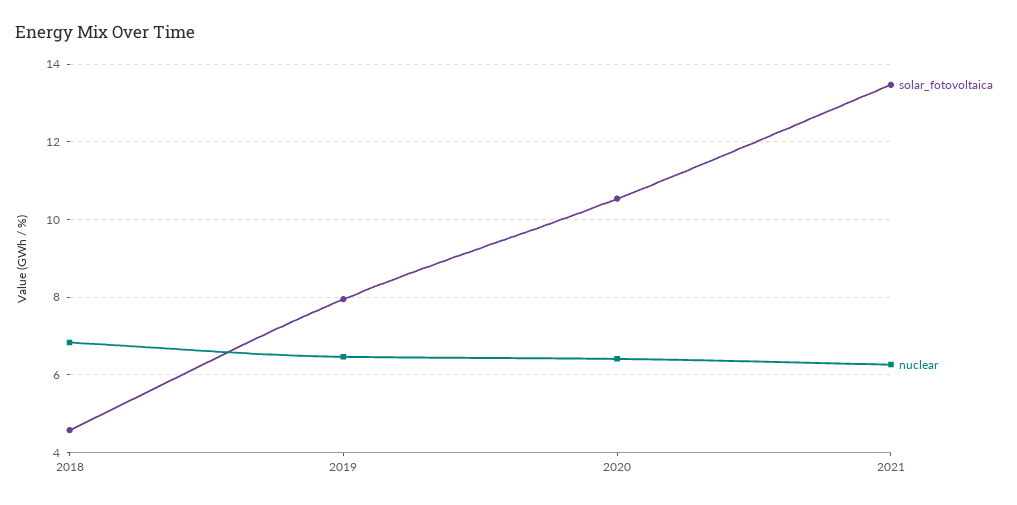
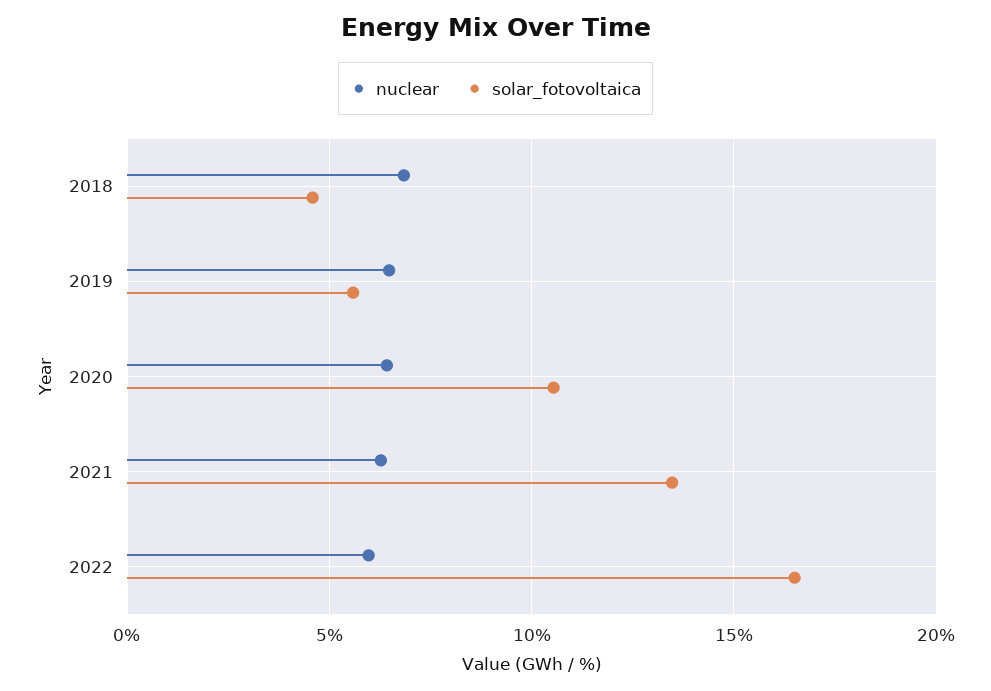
solar_fotovoltaica, 2019: 8 -> 5.5
nuclear, 2022: none -> 6
solar_fotovoltaica, 2022: none -> 16.5

